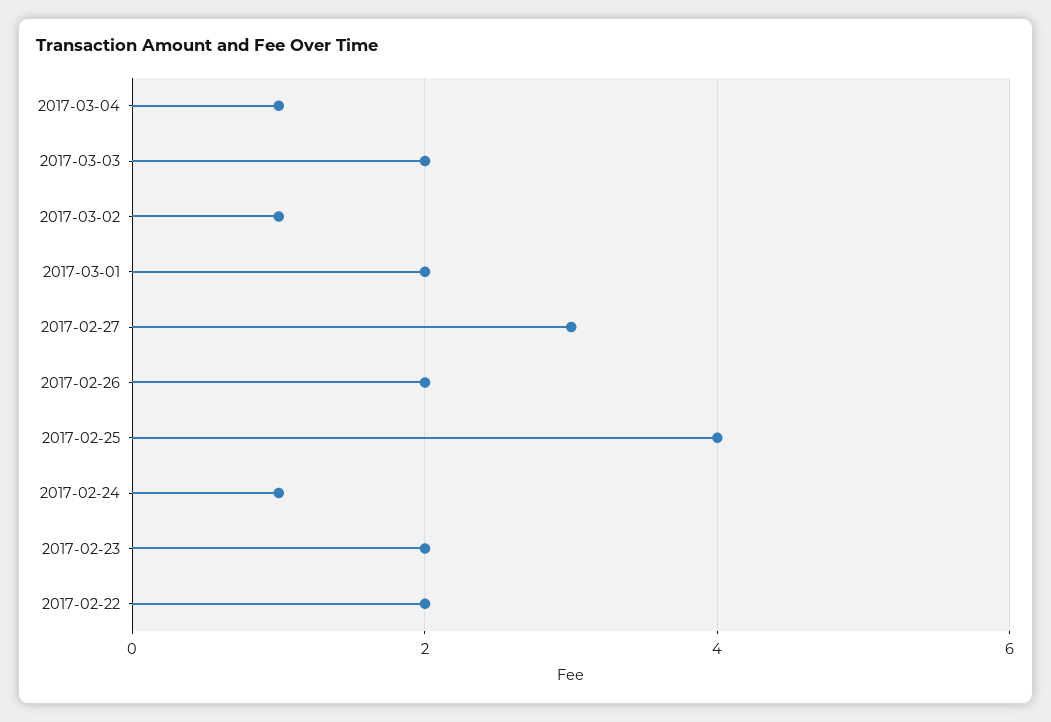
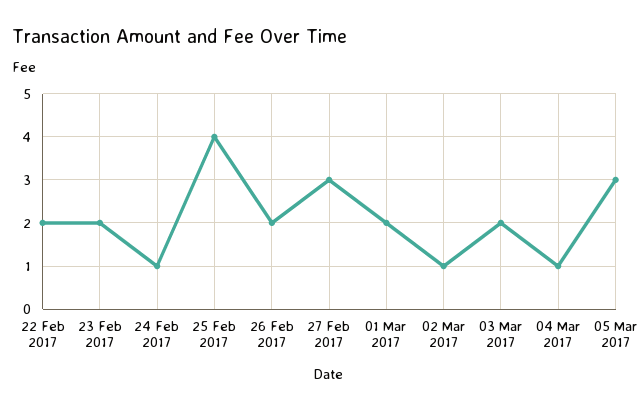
05 Mar 2017: none -> 3

